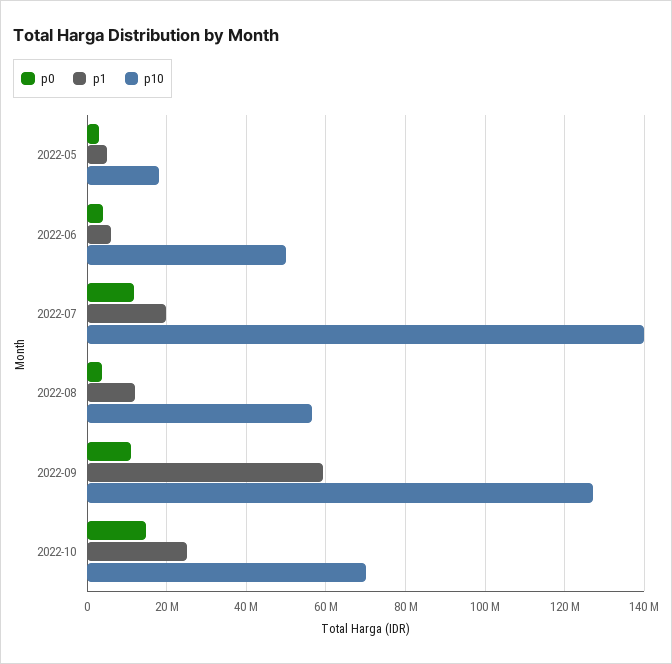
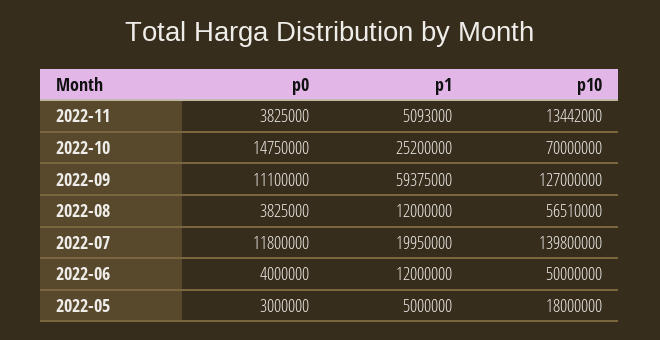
p1, 2022-06: 6000000 -> 12000000
p0, 2022-11: none -> 3825000
p1, 2022-11: none -> 5093000
p10, 2022-11: none -> 13442000

